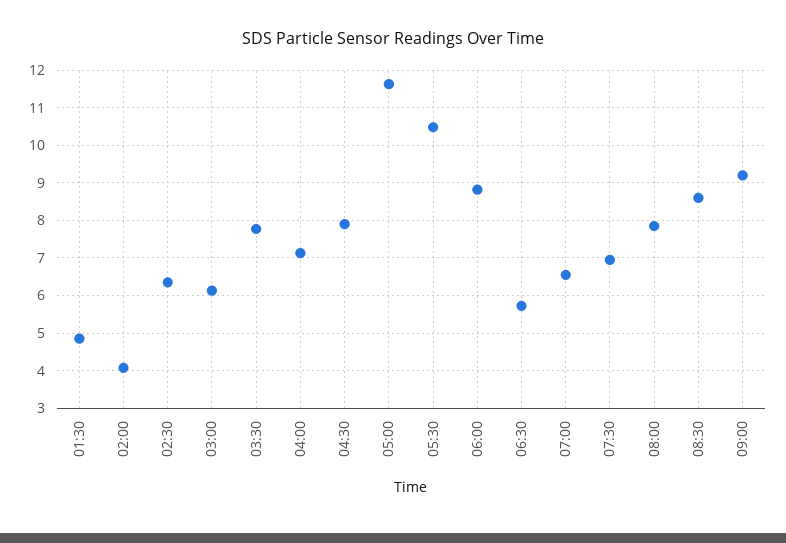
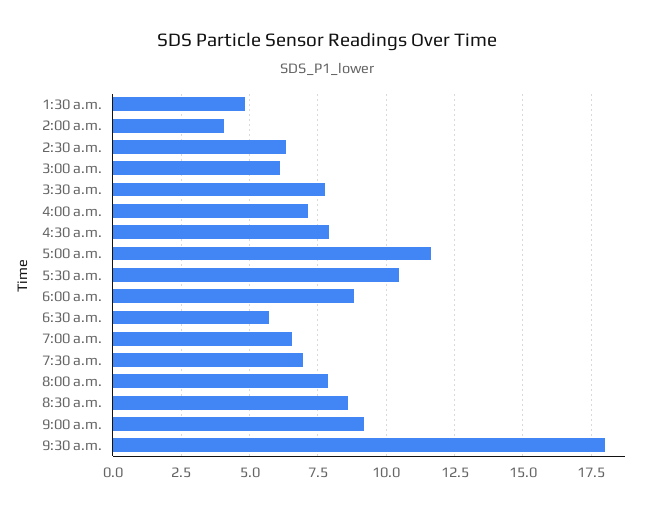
9:30 a.m.: none -> 18

